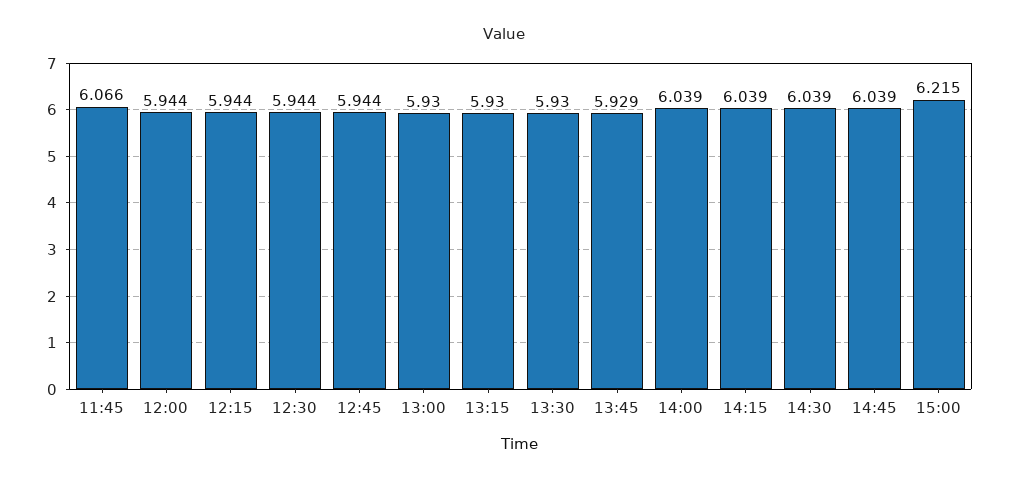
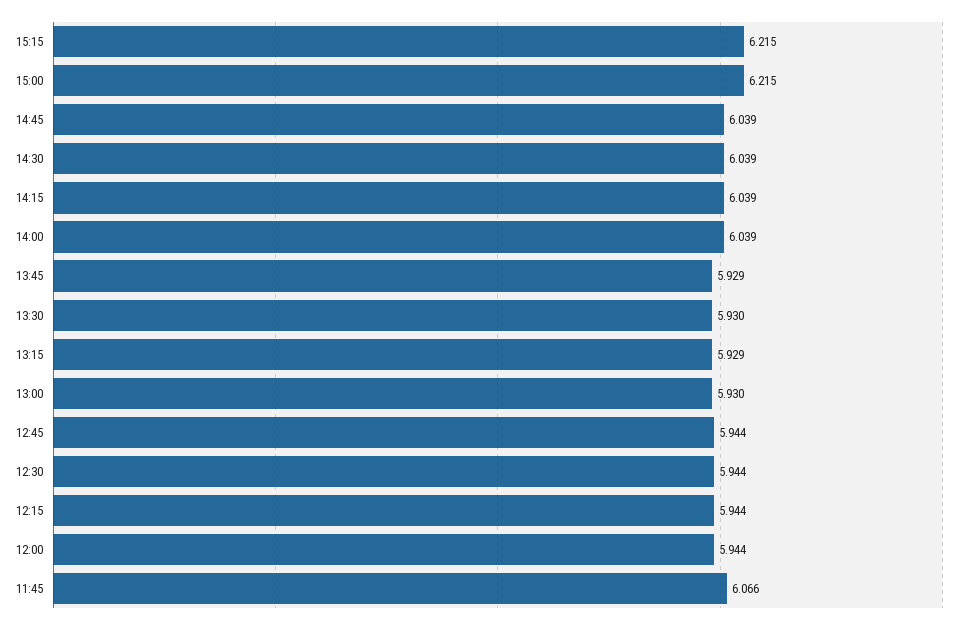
13:15: 5.93 -> 5.929
15:15: none -> 6.215

